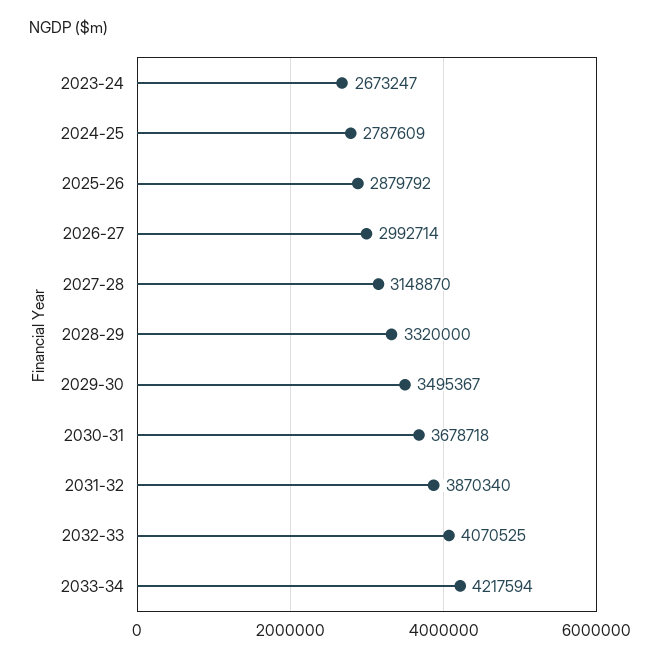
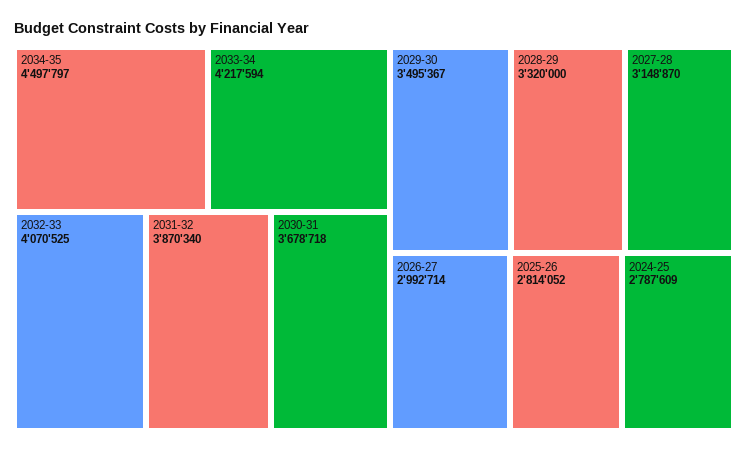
2023-24: 2673247 -> none
2025-26: 2879792 -> 2814052
2034-35: none -> 4497797

